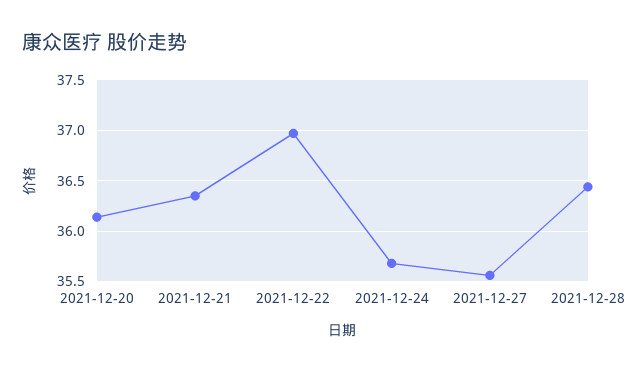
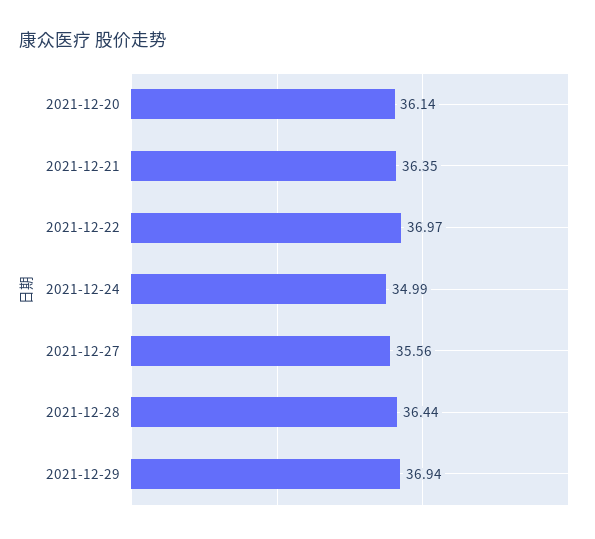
2021-12-24: 35.7 -> 34.99
2021-12-29: none -> 36.94

